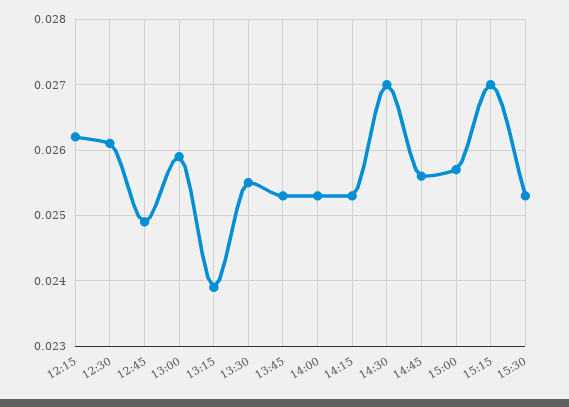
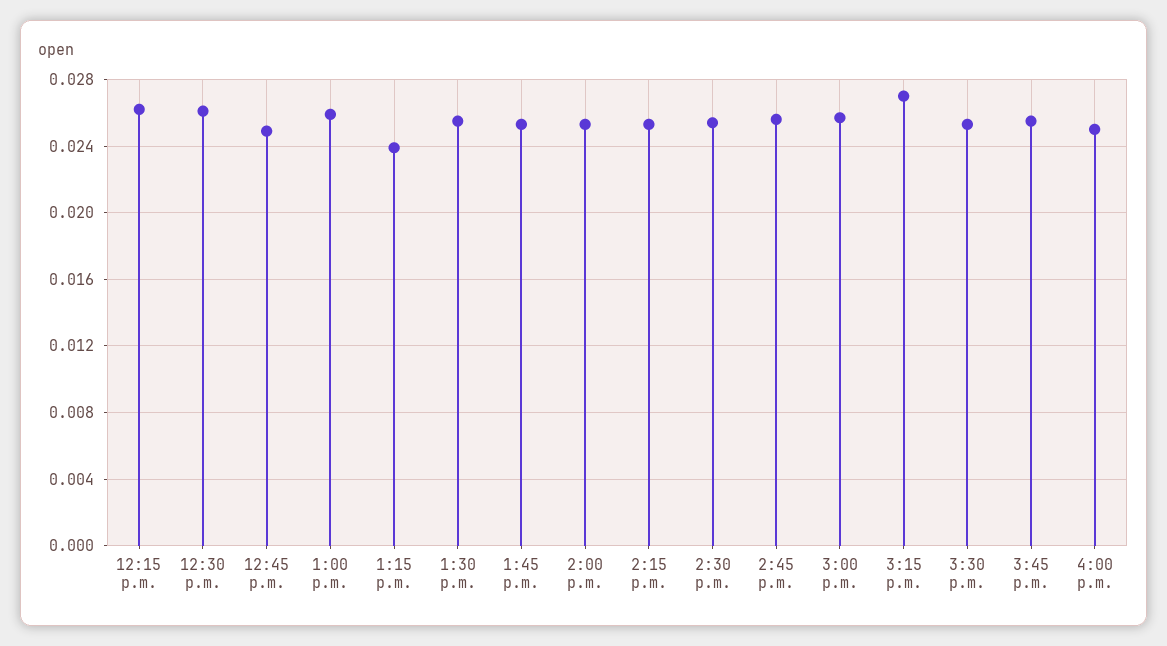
14:30: 0.027 -> 0.0255
3:45 p.m.: none -> 0.0255
4:00 p.m.: none -> 0.025

